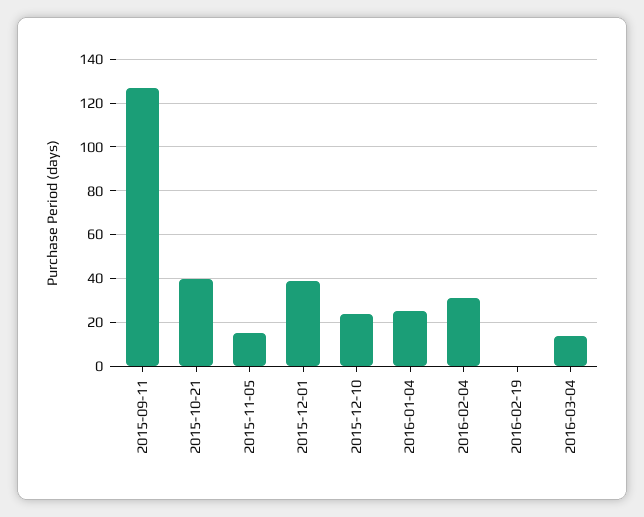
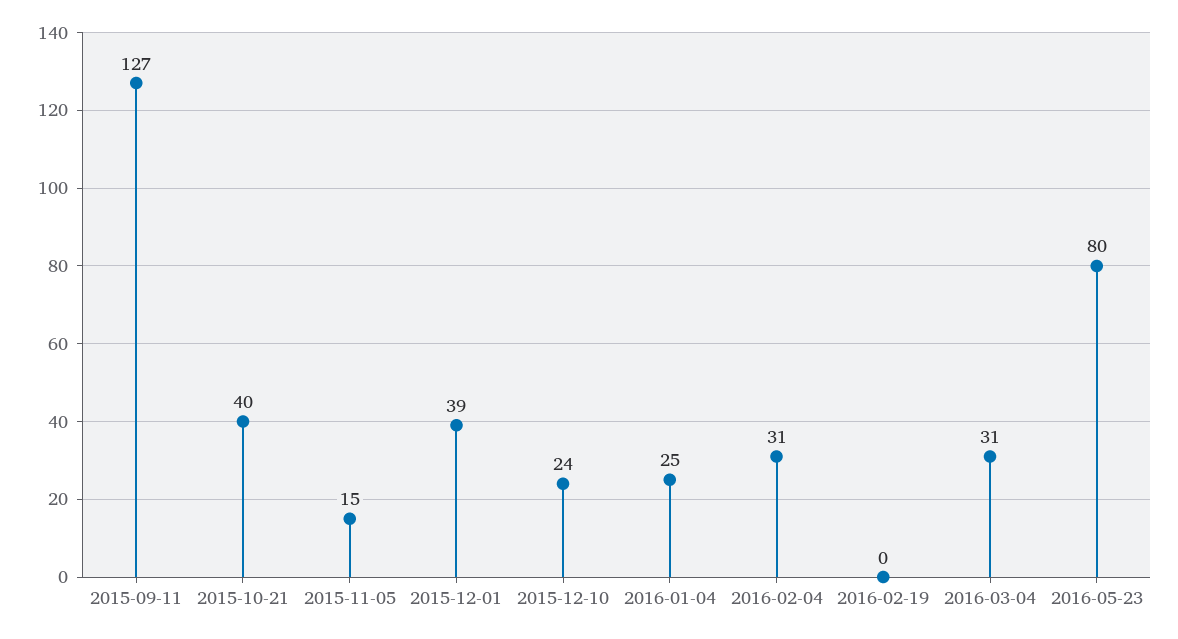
2016-03-04: 15 -> 31
2016-05-23: none -> 80

